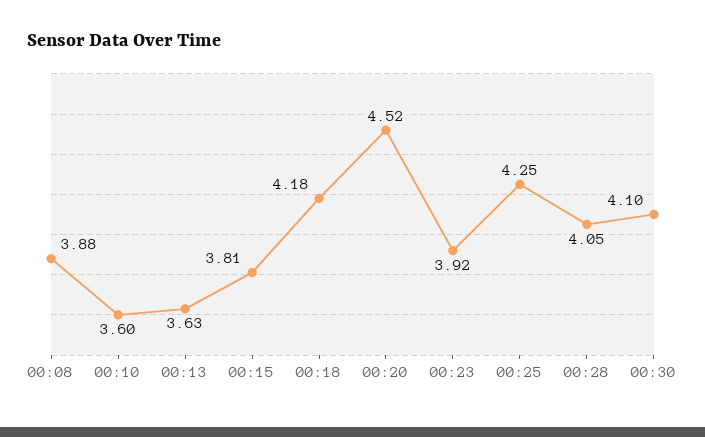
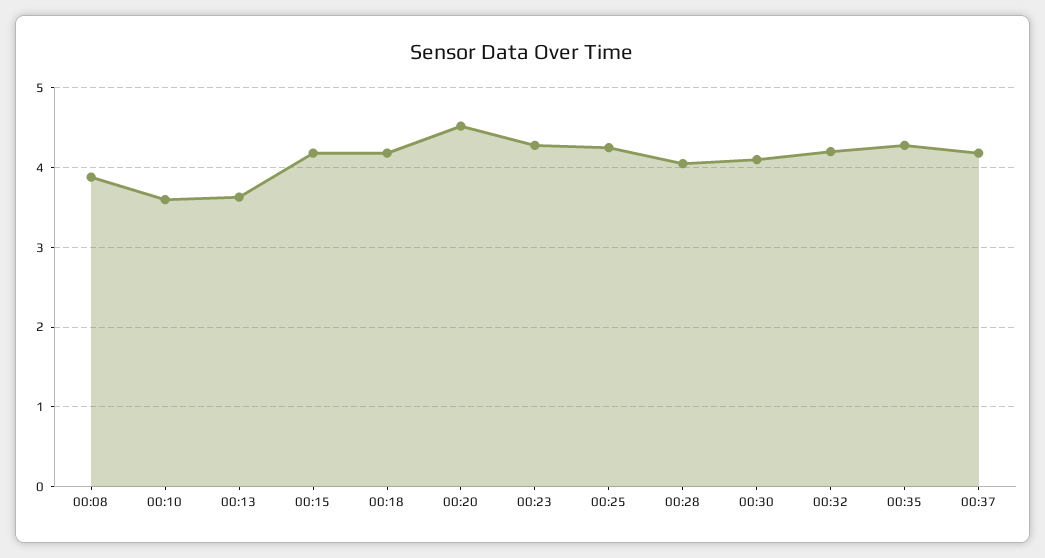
00:15: 3.81 -> 4.2
00:23: 3.92 -> 4.3
00:32: none -> 4.2
00:35: none -> 4.3
00:37: none -> 4.2

